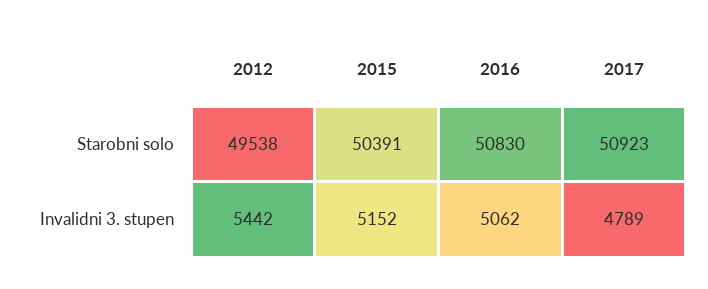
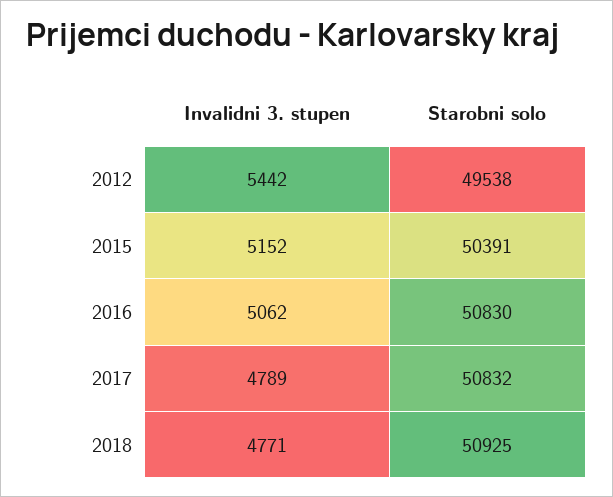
2017, Starobni solo: 50923 -> 50832
2018, Invalidni 3. stupen: none -> 4771
2018, Starobni solo: none -> 50925

